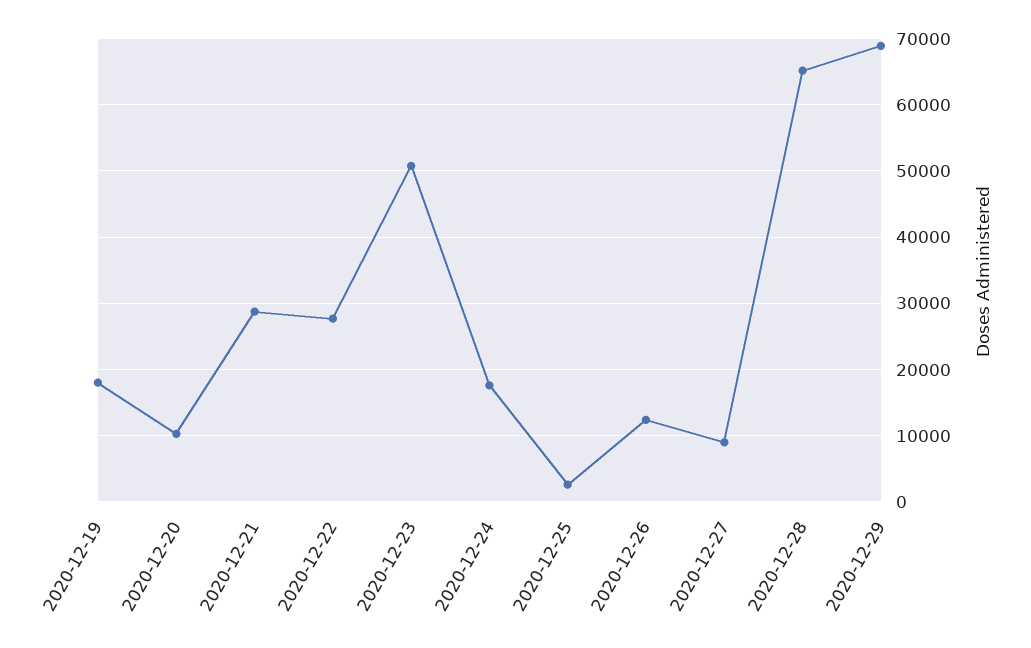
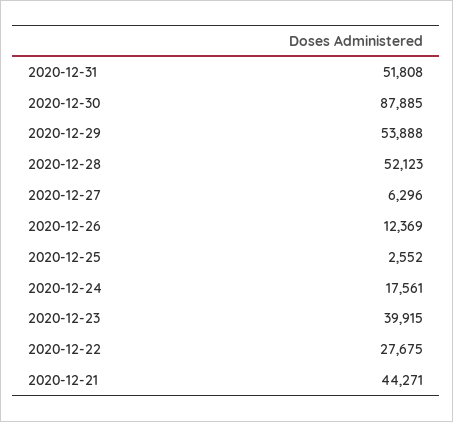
2020-12-19: 18000 -> none
2020-12-20: 10000 -> none
2020-12-21: 29000 -> 44271
2020-12-23: 51000 -> 39915
2020-12-27: 9000 -> 6296
2020-12-28: 65000 -> 52123
2020-12-29: 69000 -> 53888
2020-12-31: none -> 51808
2020-12-30: none -> 87885

